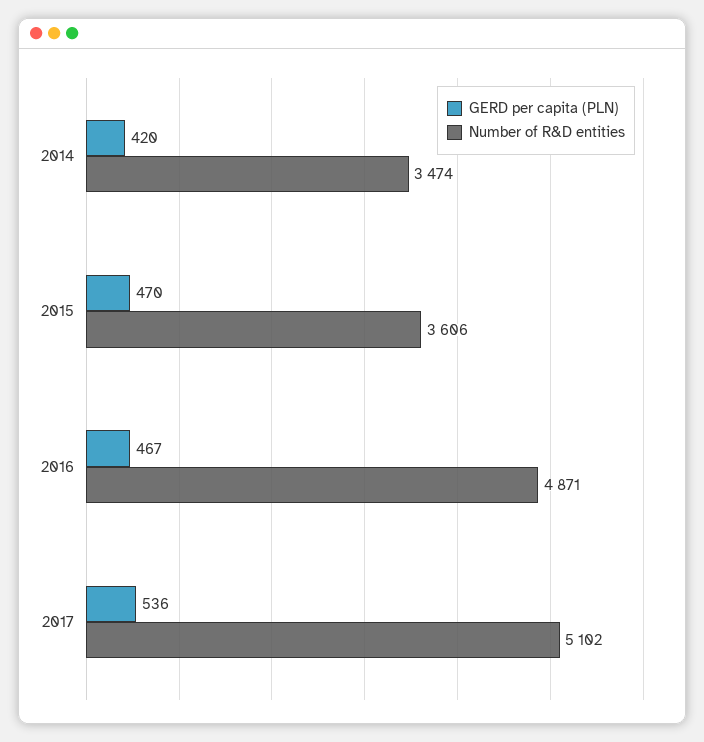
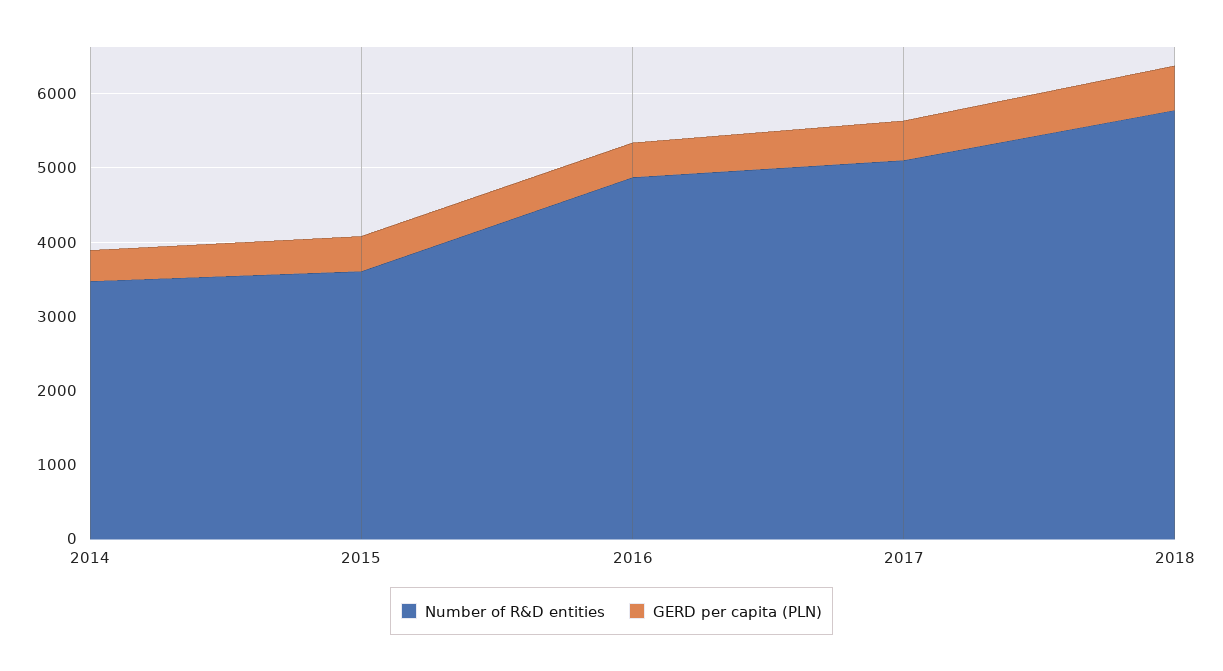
Number of R&D entities, 2018: none -> 5800
GERD per capita (PLN), 2018: none -> 600

